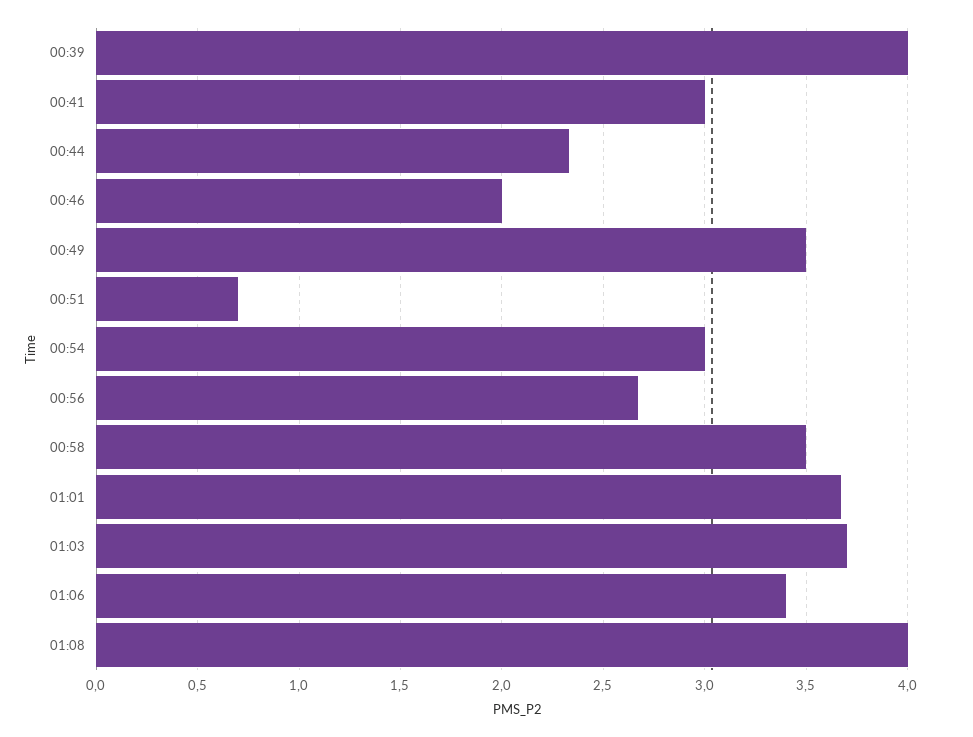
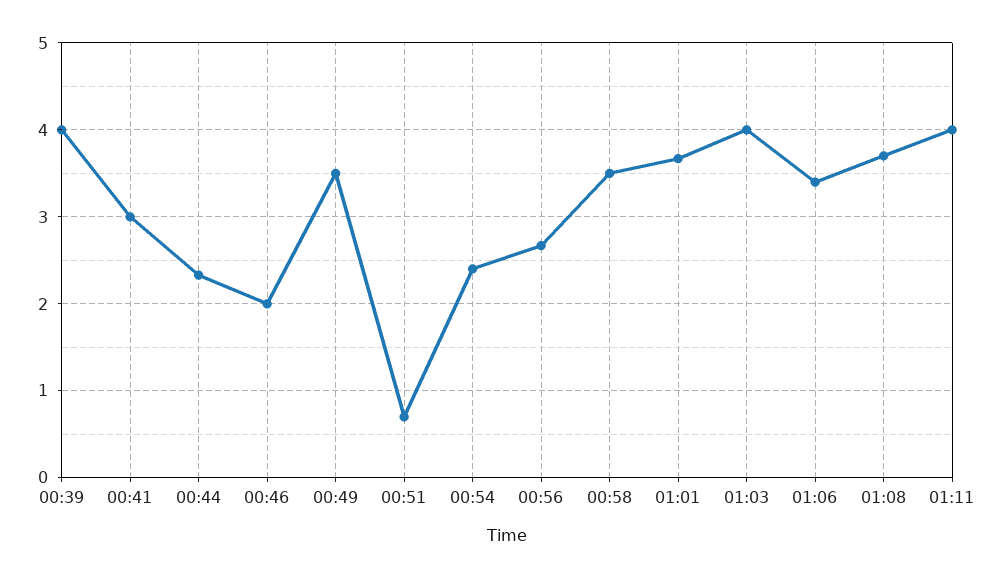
00:54: 3 -> 2.4
01:03: 3.7 -> 4
01:08: 4 -> 3.7
01:11: none -> 4

